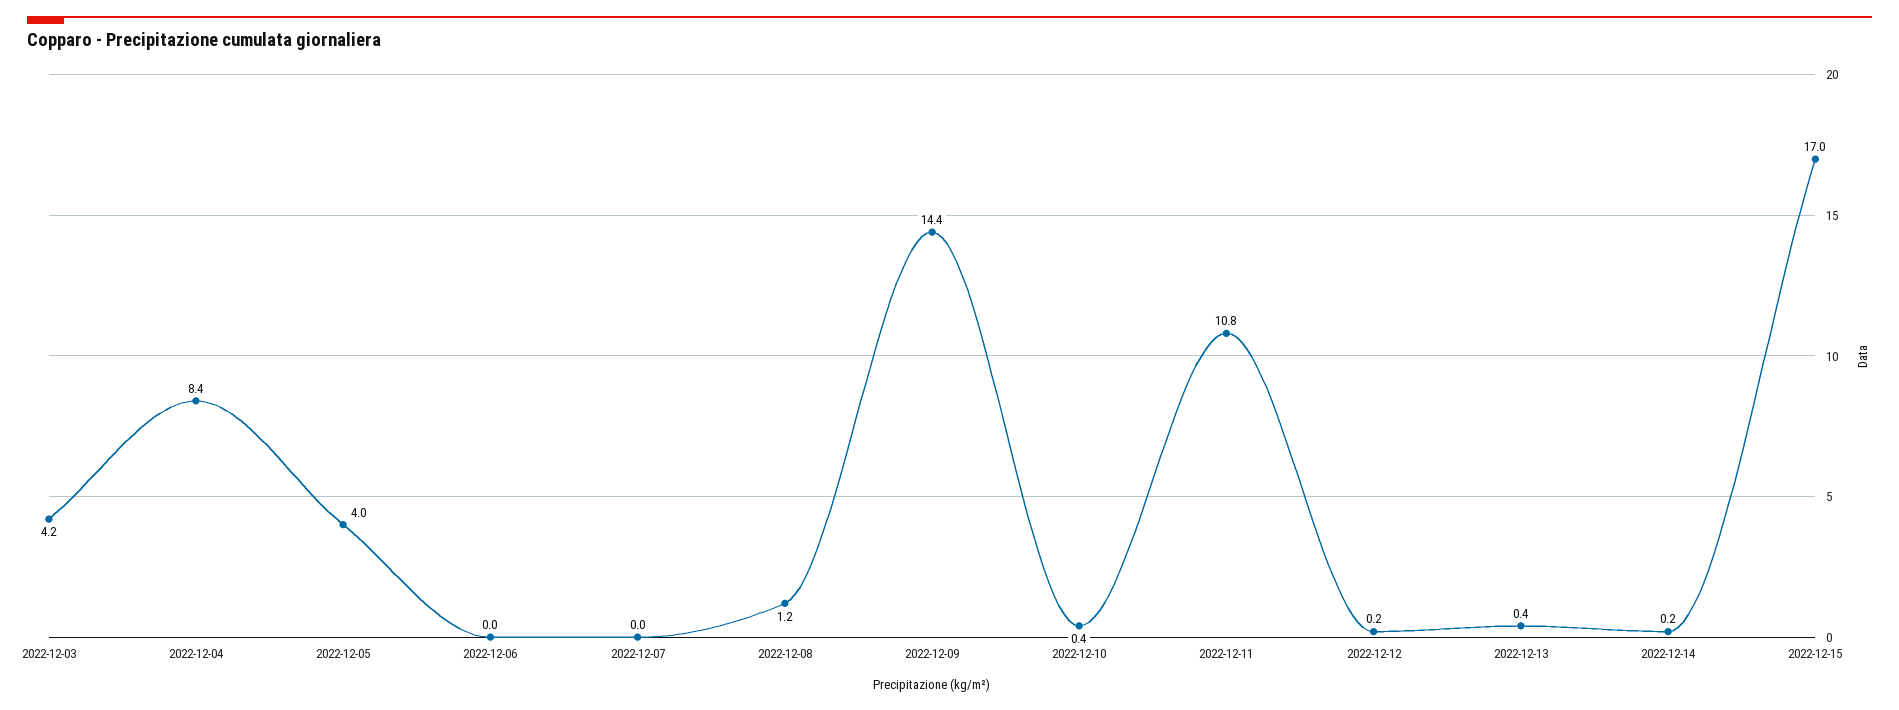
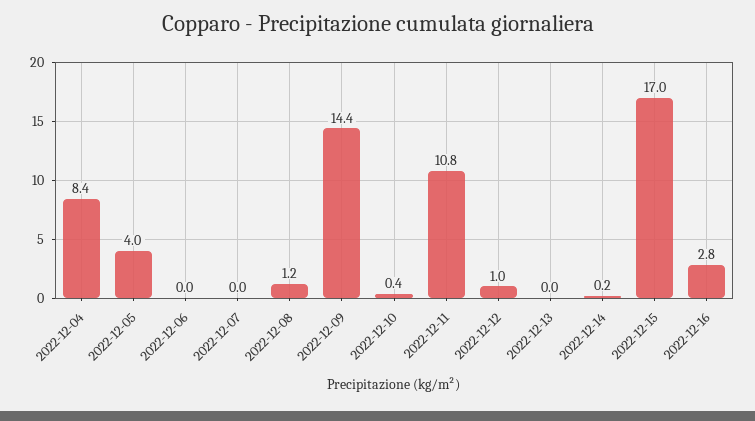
2022-12-03: 4.2 -> none
2022-12-12: 0.2 -> 1
2022-12-13: 0.4 -> 0
2022-12-16: none -> 2.8

